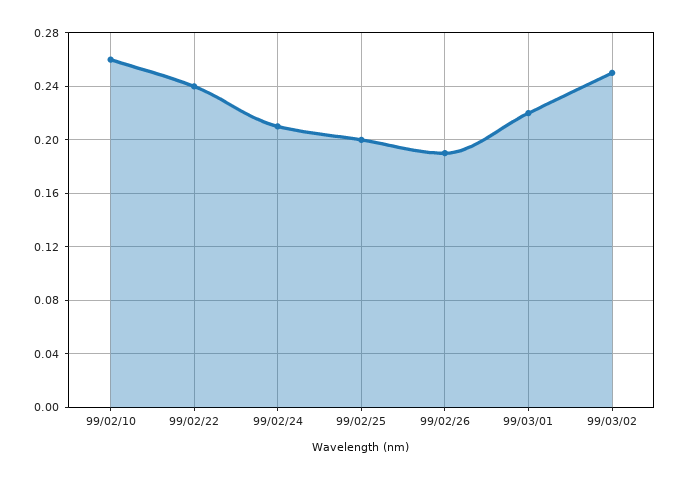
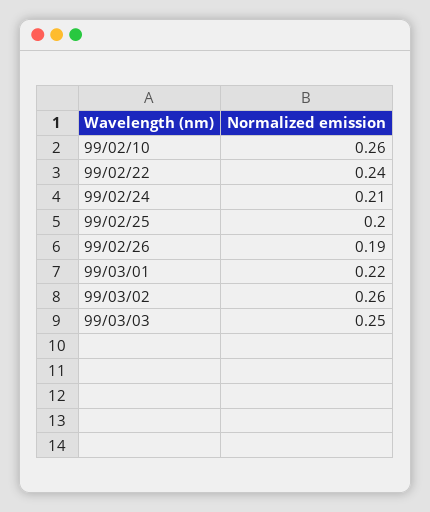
99/03/02: 0.25 -> 0.26
99/03/03: none -> 0.25

